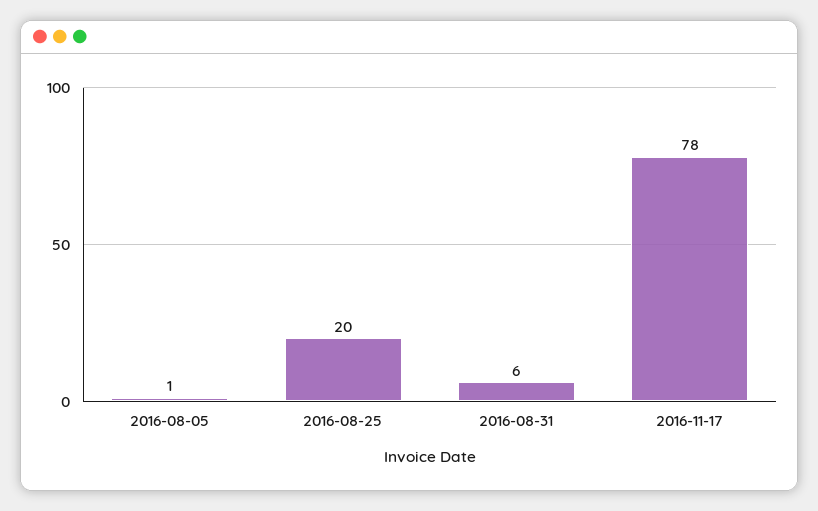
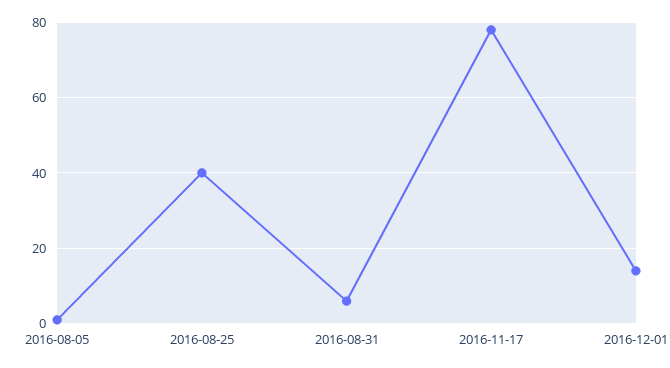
2016-08-25: 20 -> 40
2016-12-01: none -> 15

